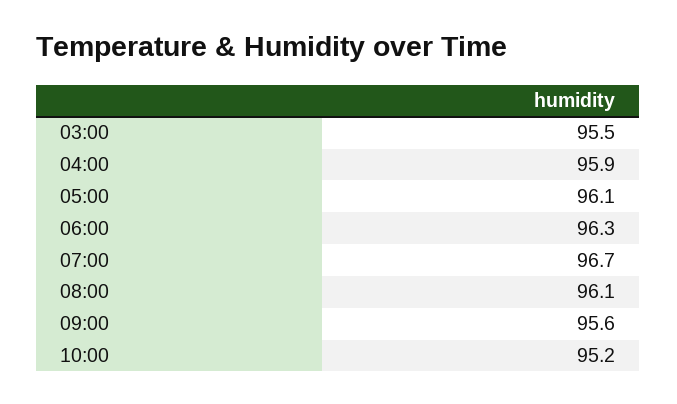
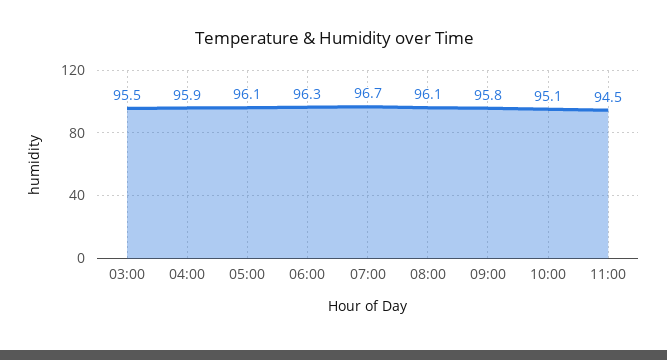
09:00: 95.6 -> 95.8
10:00: 95.2 -> 95.1
11:00: none -> 94.5

